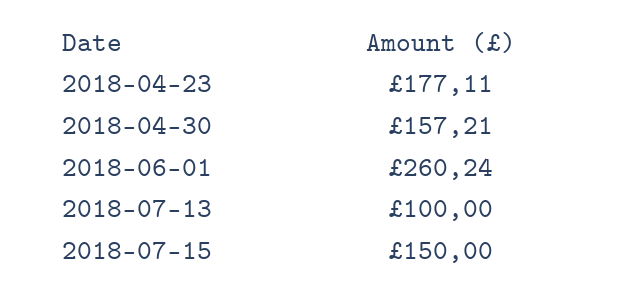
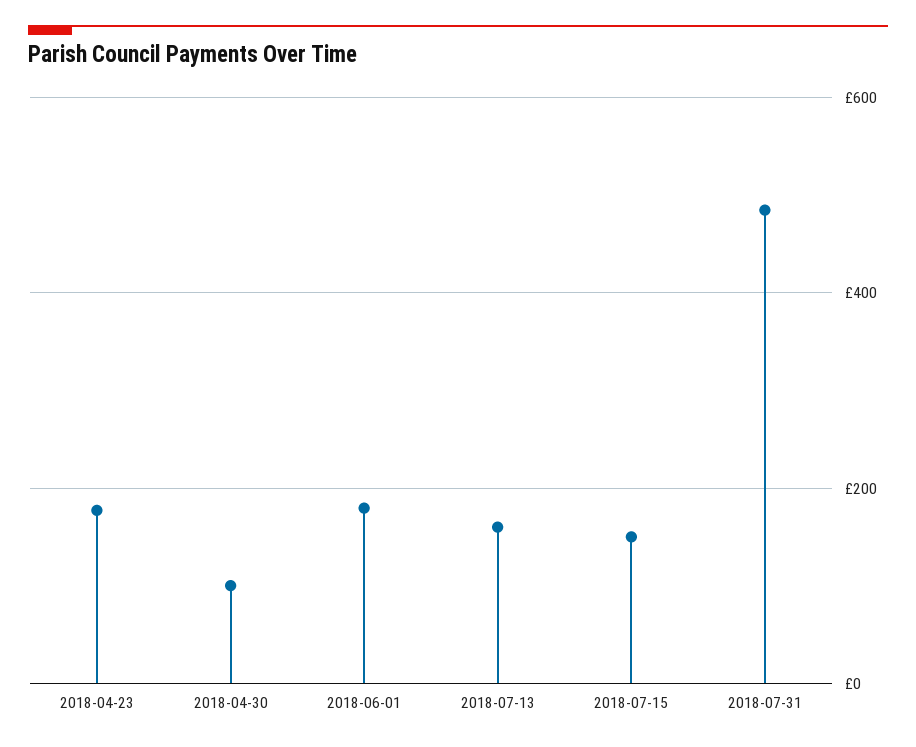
2018-04-30: 157.21 -> 100
2018-06-01: 260.24 -> 180
2018-07-13: 100 -> 160
2018-07-31: none -> 480

